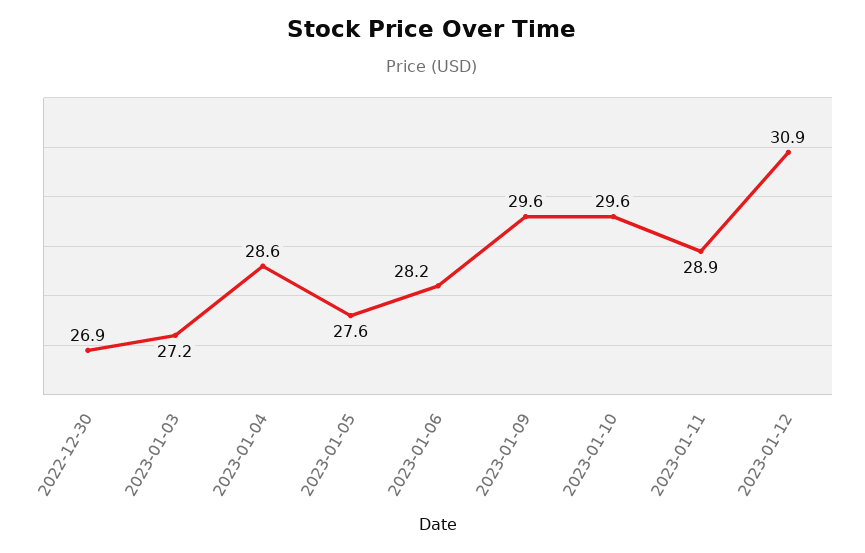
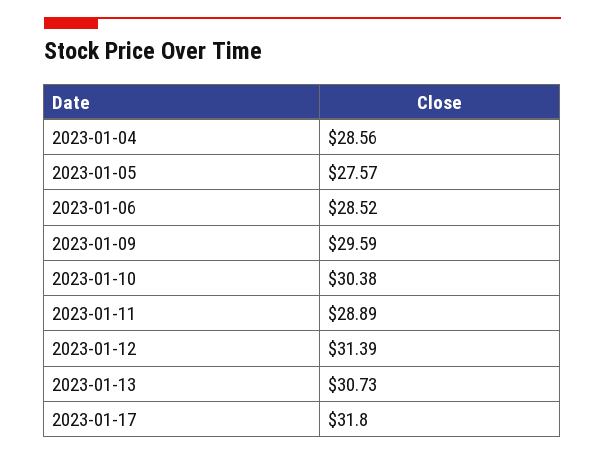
2022-12-30: 26.9 -> none
2023-01-03: 27.2 -> none
2023-01-06: 28.2 -> 28.52
2023-01-10: 29.6 -> 30.38
2023-01-12: 30.9 -> 31.39
2023-01-13: none -> 30.73
2023-01-17: none -> 31.8

